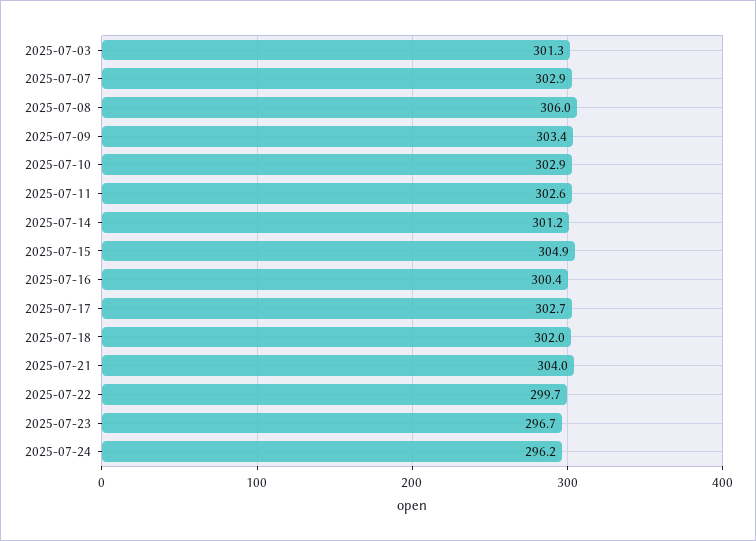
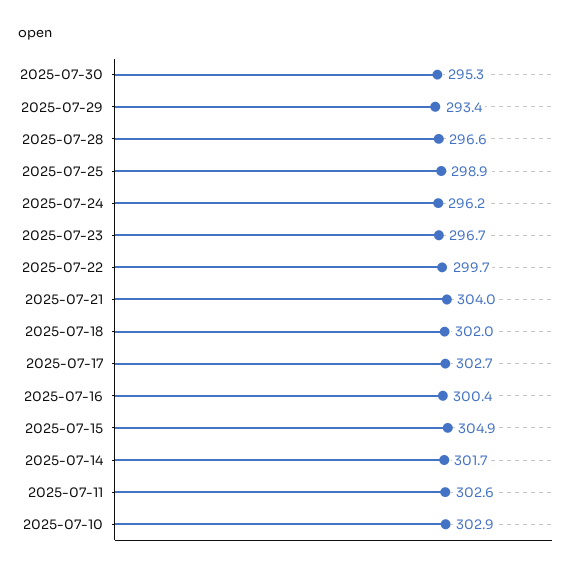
2025-07-03: 301.3 -> none
2025-07-07: 302.9 -> none
2025-07-08: 306 -> none
2025-07-09: 303.4 -> none
2025-07-14: 301.2 -> 301.7
2025-07-30: none -> 295.3
2025-07-29: none -> 293.4
2025-07-28: none -> 296.6
2025-07-25: none -> 298.9

